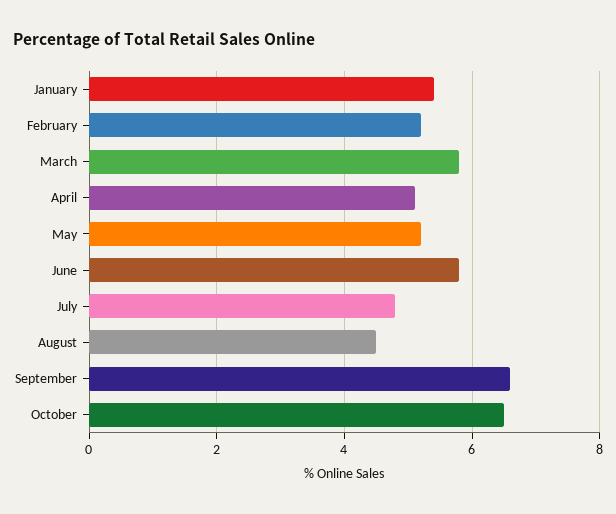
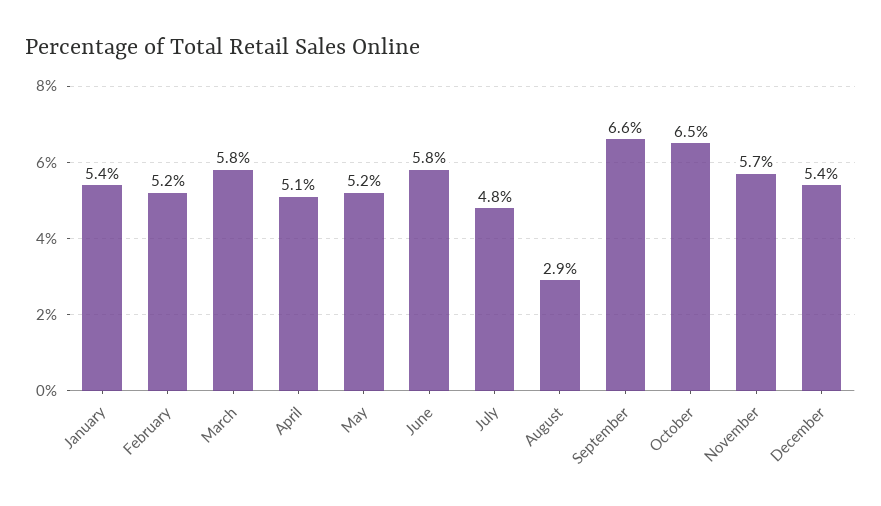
August: 4.5 -> 2.9
November: none -> 5.7
December: none -> 5.4

